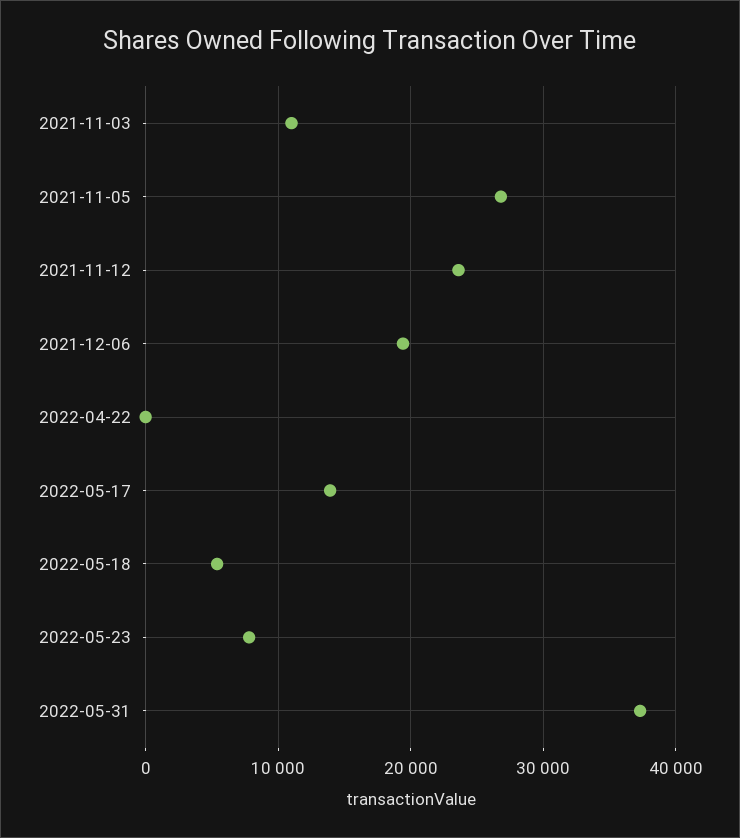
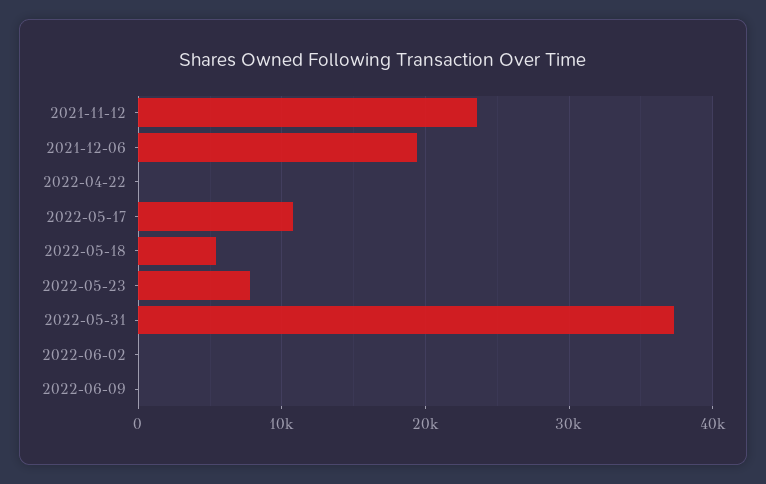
2021-11-03: 11000 -> none
2021-11-05: 27000 -> none
2022-05-17: 14000 -> 11000
2022-06-02: none -> 0
2022-06-09: none -> 0

